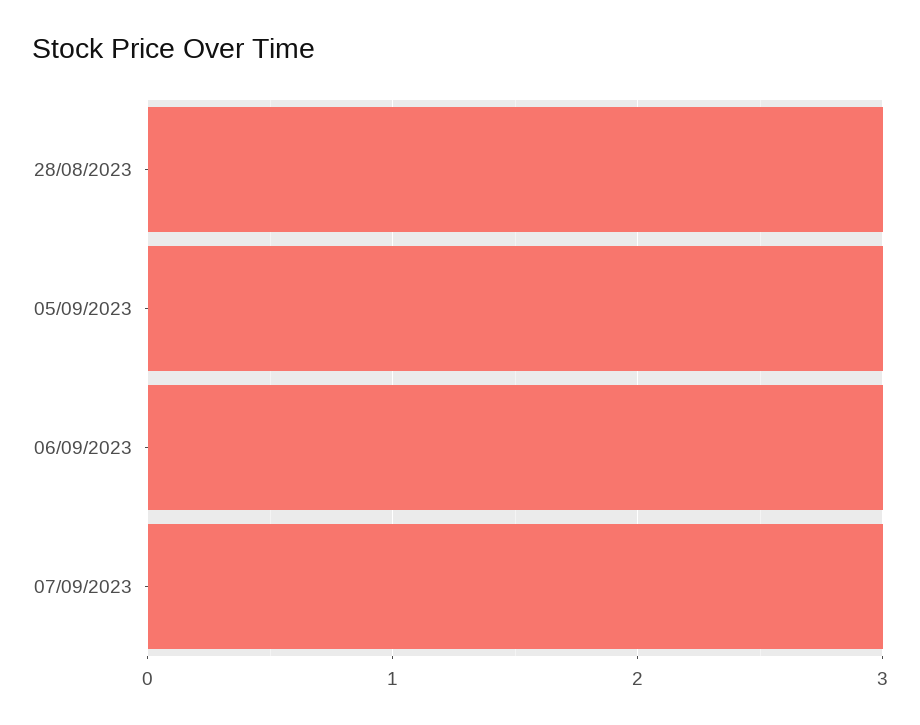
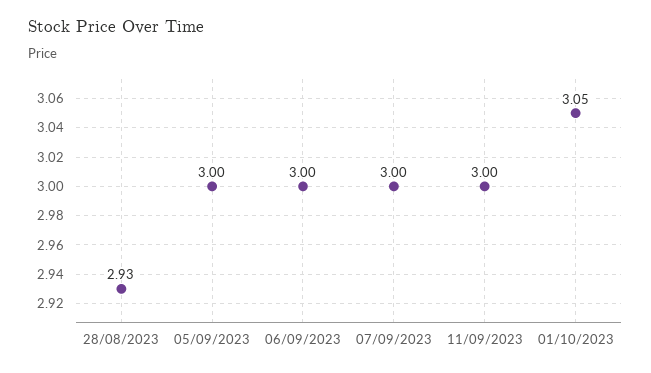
28/08/2023: 3 -> 2.93
11/09/2023: none -> 3
01/10/2023: none -> 3.05

